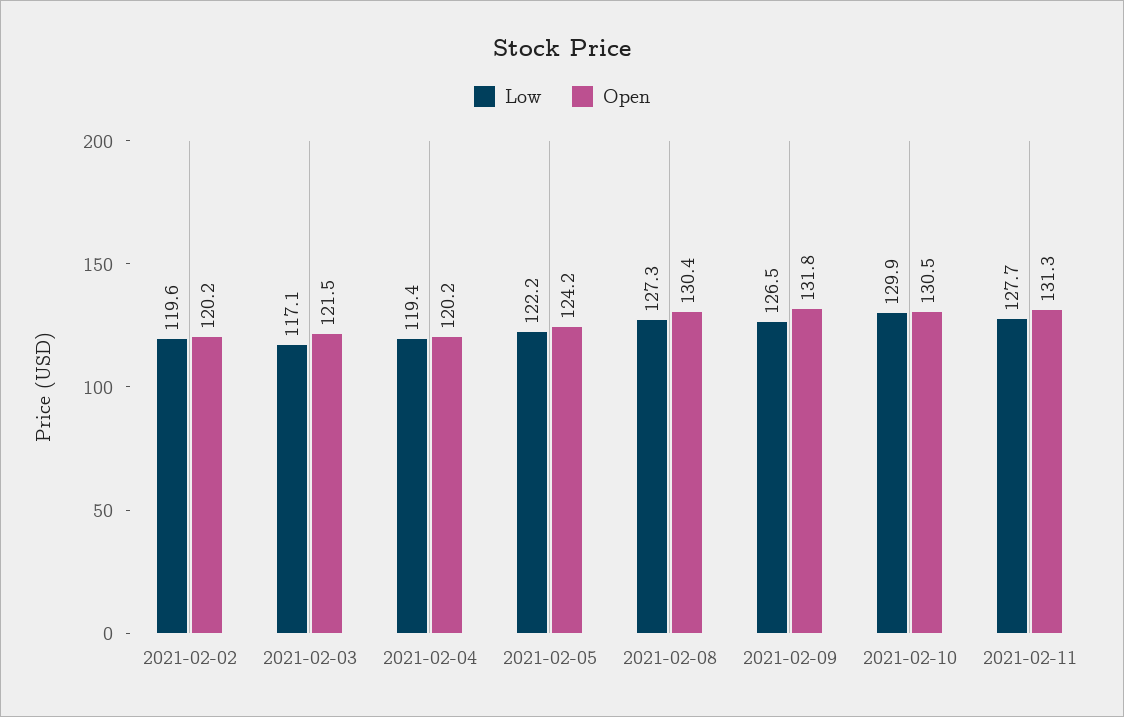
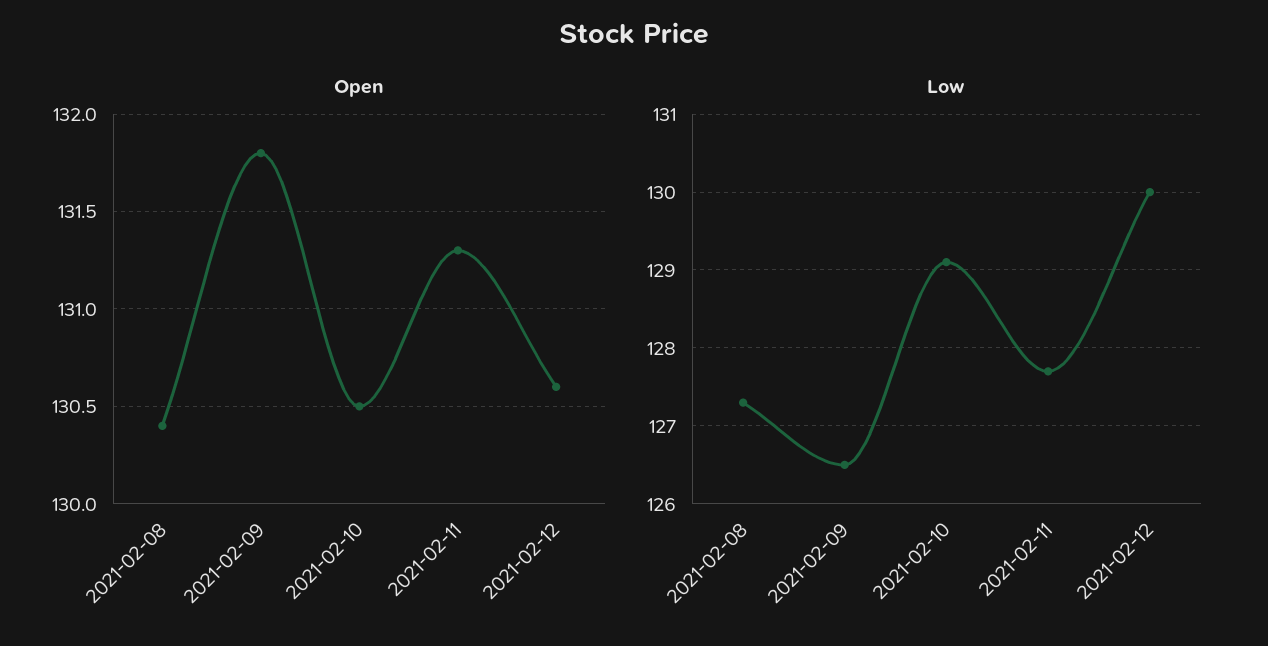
Low, 2021-02-02: 119.6 -> none
Open, 2021-02-02: 120.2 -> none
Low, 2021-02-03: 117.1 -> none
Open, 2021-02-03: 121.5 -> none
Low, 2021-02-04: 119.4 -> none
Open, 2021-02-04: 120.2 -> none
Low, 2021-02-05: 122.2 -> none
Open, 2021-02-05: 124.2 -> none
Low, 2021-02-10: 129.9 -> 129.1
Open, 2021-02-12: none -> 130.6
Low, 2021-02-12: none -> 130

